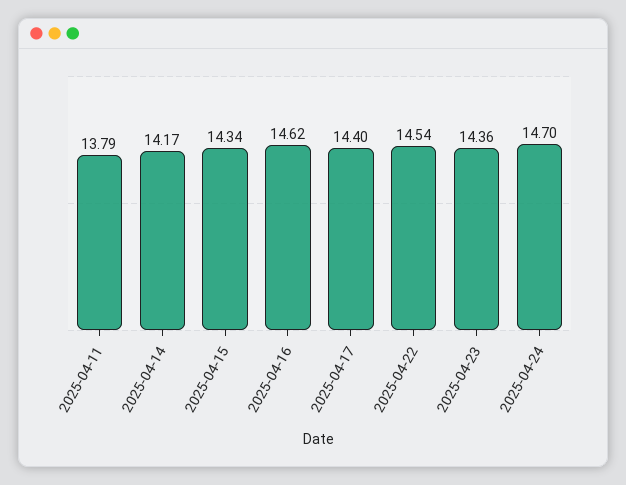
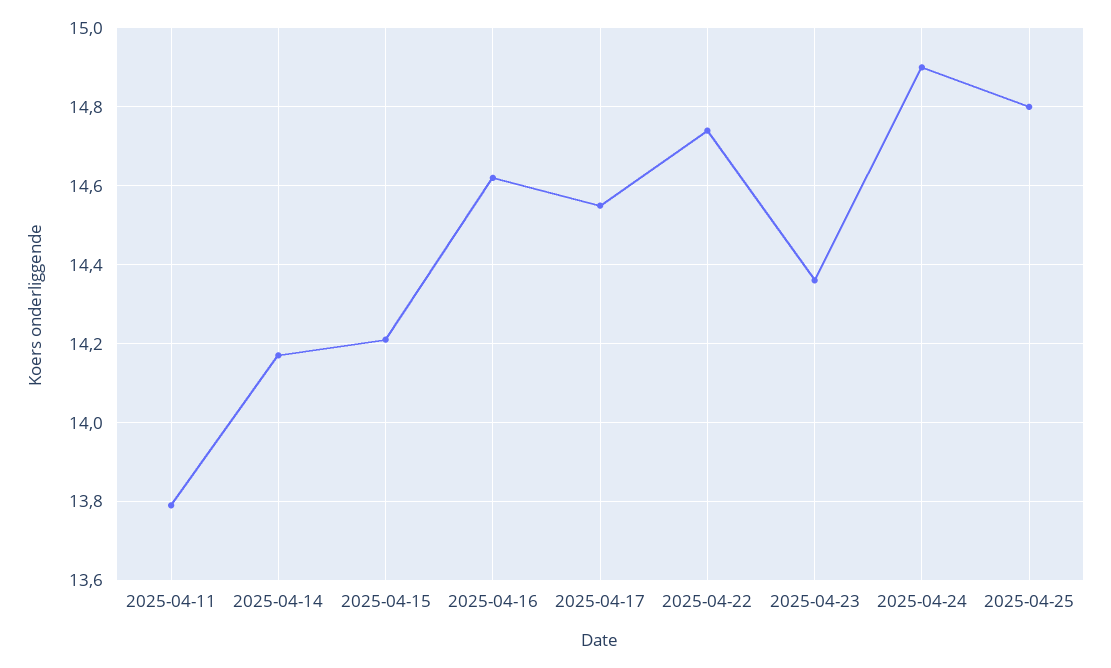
2025-04-15: 14.34 -> 14.2
2025-04-17: 14.4 -> 14.55
2025-04-22: 14.54 -> 14.75
2025-04-24: 14.7 -> 14.9
2025-04-25: none -> 14.8

